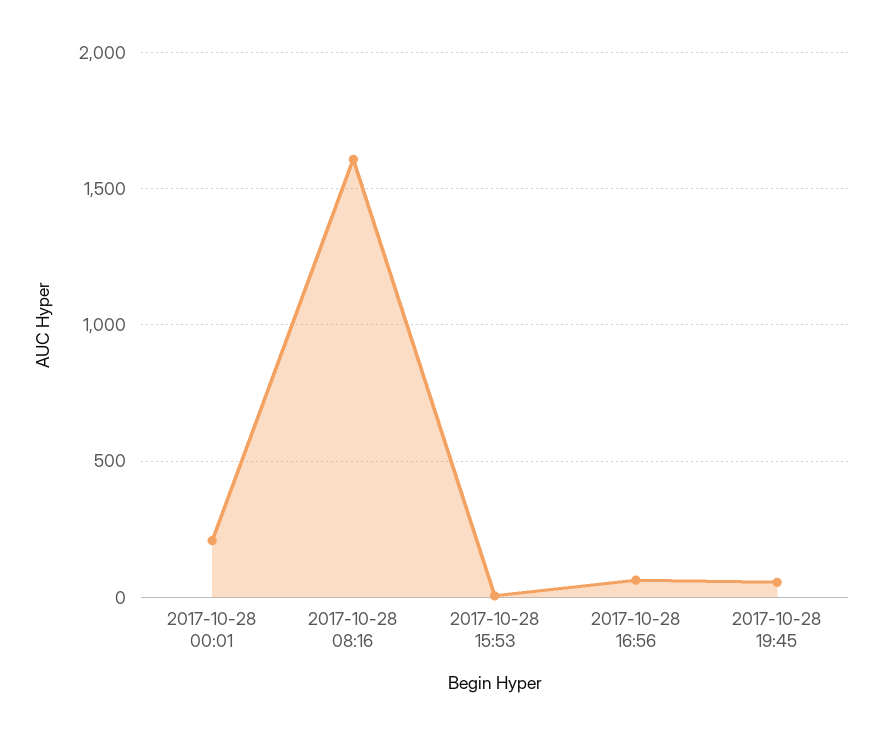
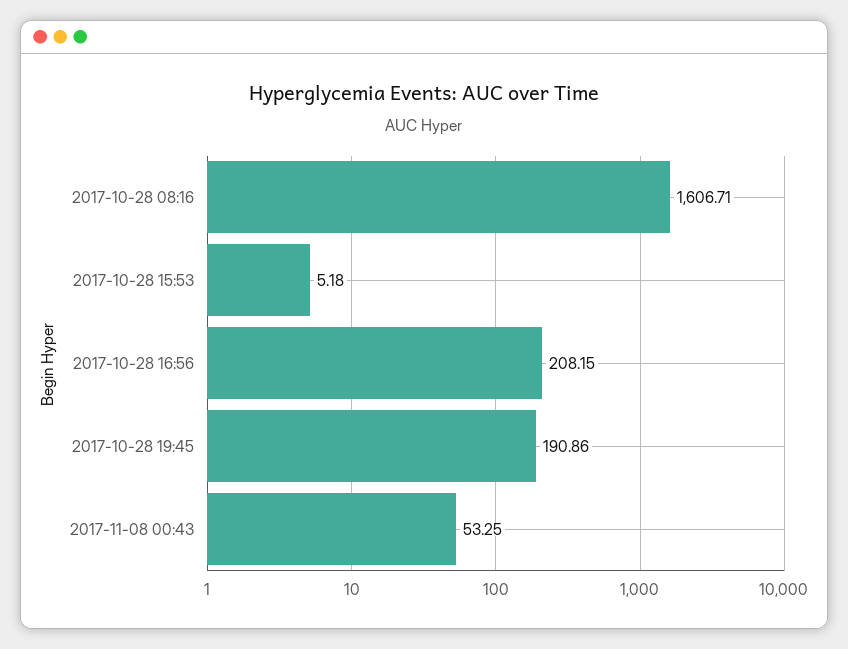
2017-10-28 00:01: 200 -> none
2017-10-28 16:56: 50 -> 208.15
2017-10-28 19:45: 50 -> 190.86
2017-11-08 00:43: none -> 53.25

